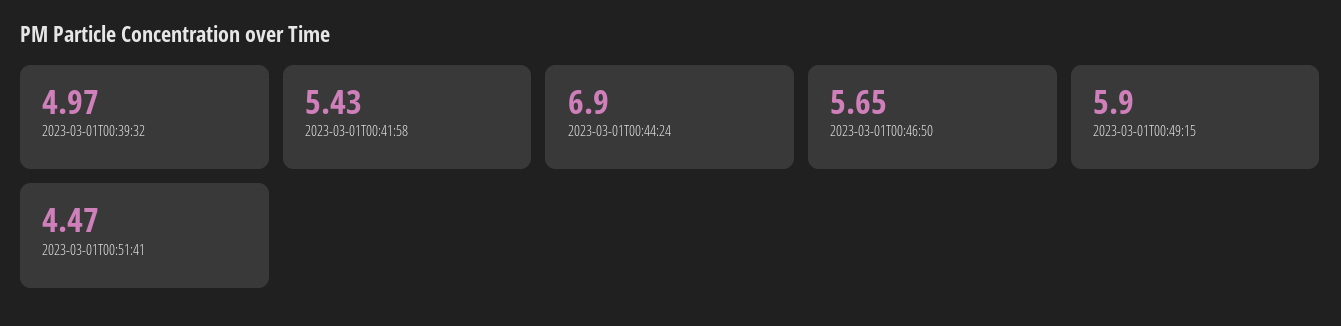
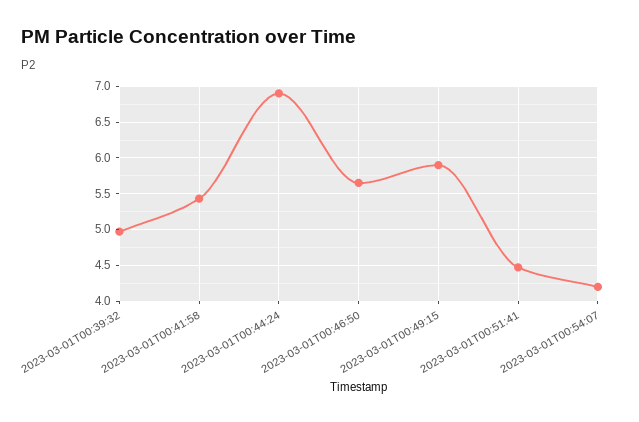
2023-03-01T00:54:07: none -> 4.2

